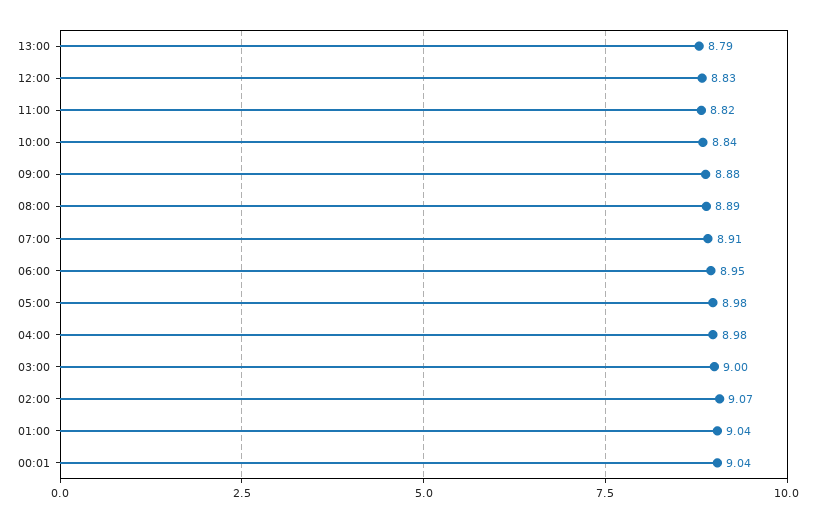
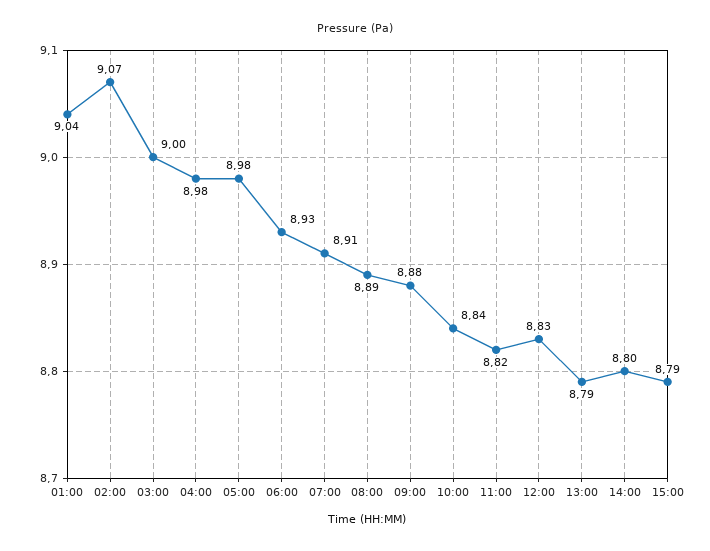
06:00: 8.95 -> 8.93
00:01: 9.04 -> none
14:00: none -> 8.8
15:00: none -> 8.79

